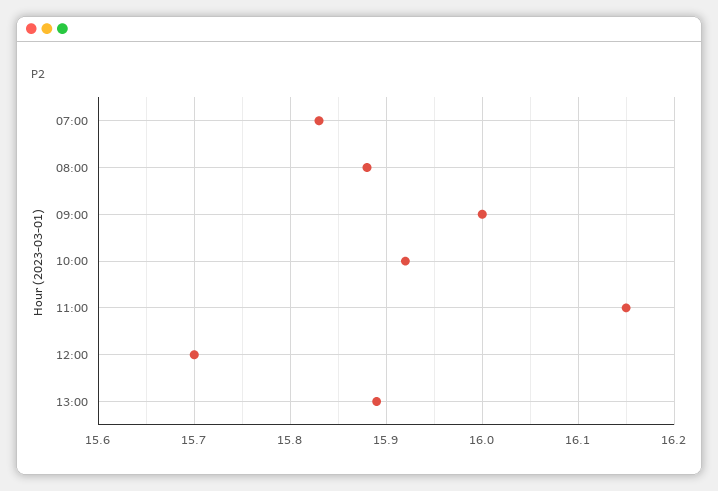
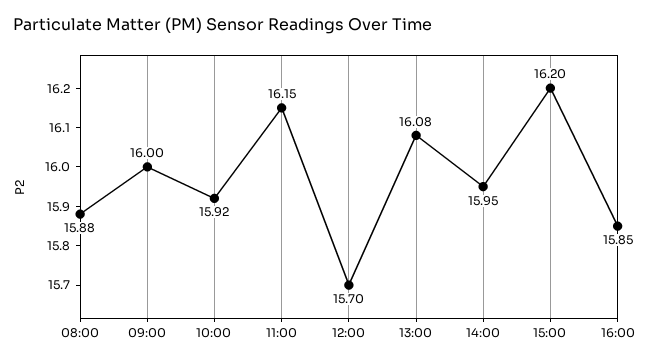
07:00: 15.83 -> none
13:00: 15.89 -> 16.08
14:00: none -> 15.95
15:00: none -> 16.2
16:00: none -> 15.85

